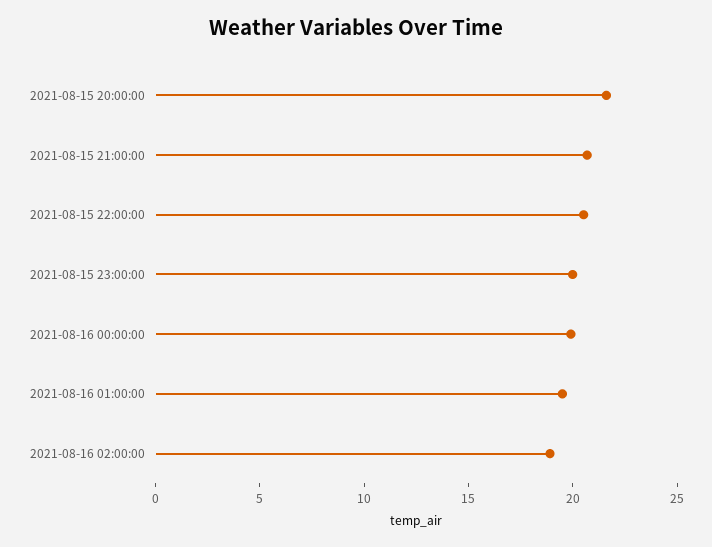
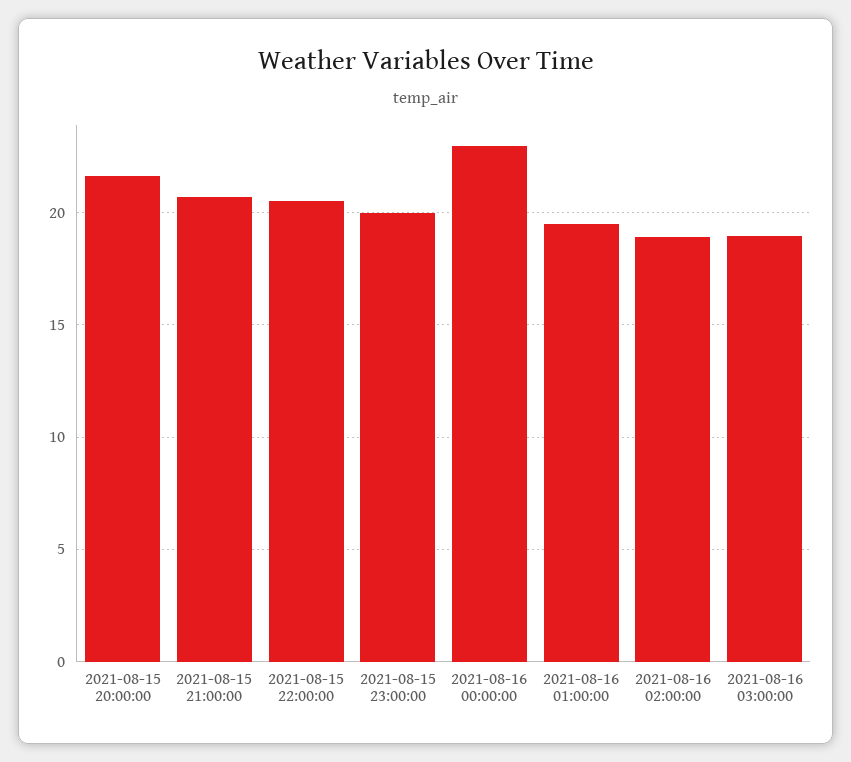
2021-08-16 00:00:00: 20 -> 23
2021-08-16 03:00:00: none -> 19

